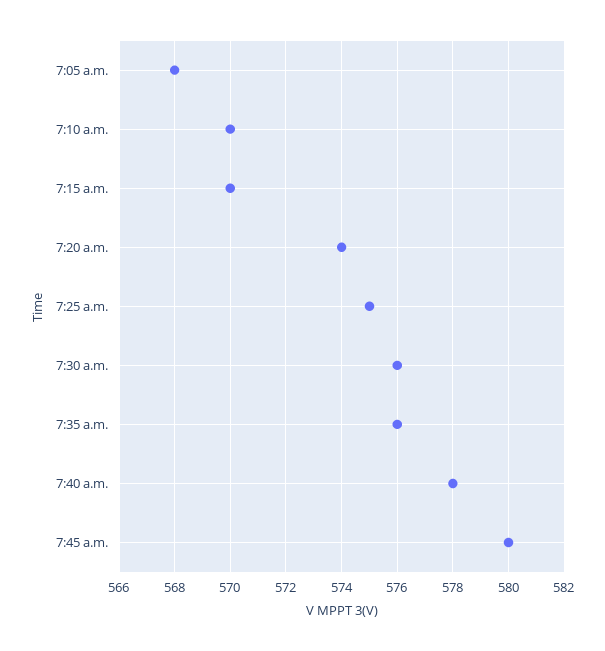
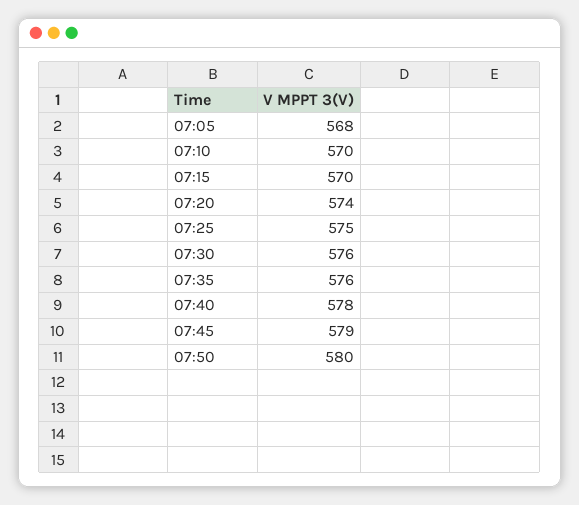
7:45 a.m.: 580 -> 579
07:50: none -> 580

